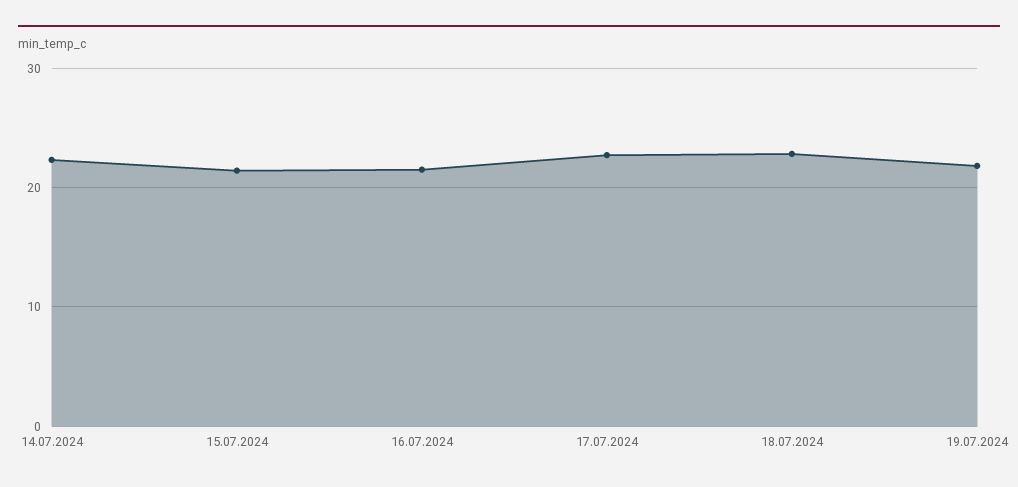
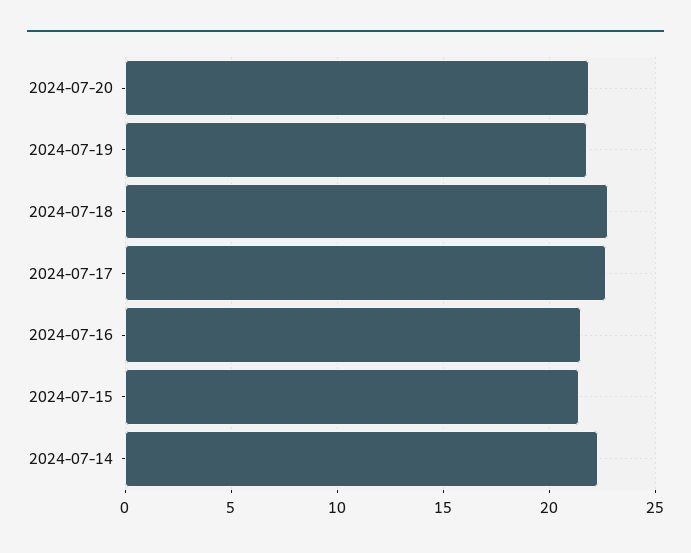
2024-07-20: none -> 22

